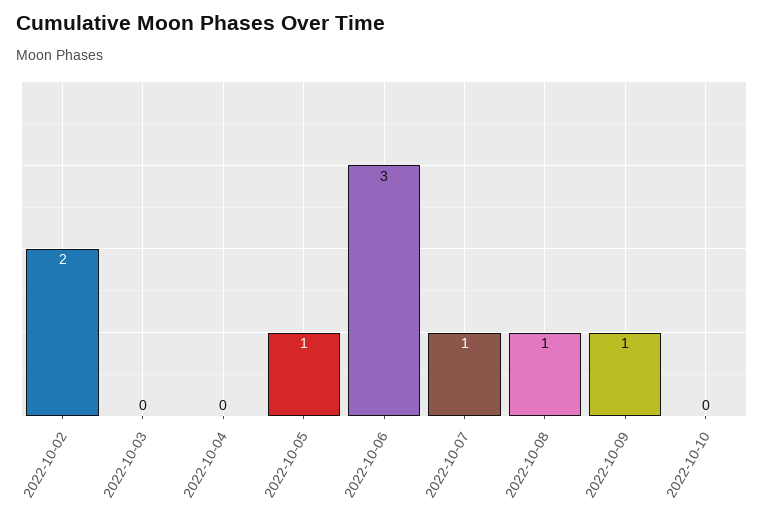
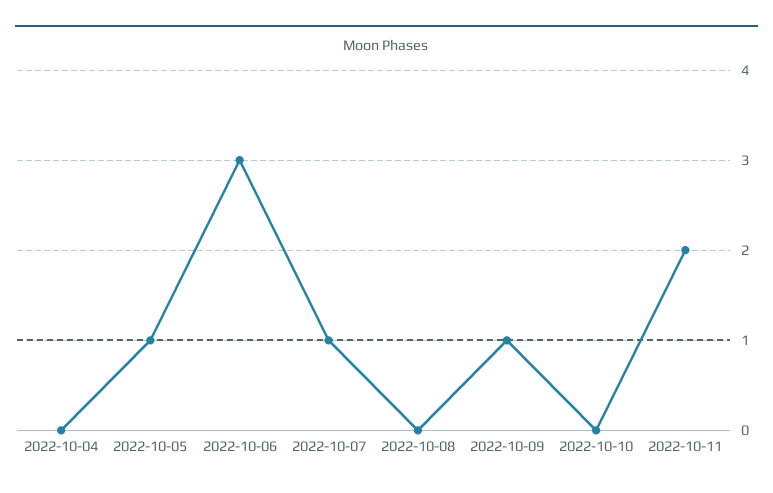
2022-10-02: 2 -> none
2022-10-03: 0 -> none
2022-10-08: 1 -> 0
2022-10-11: none -> 2

